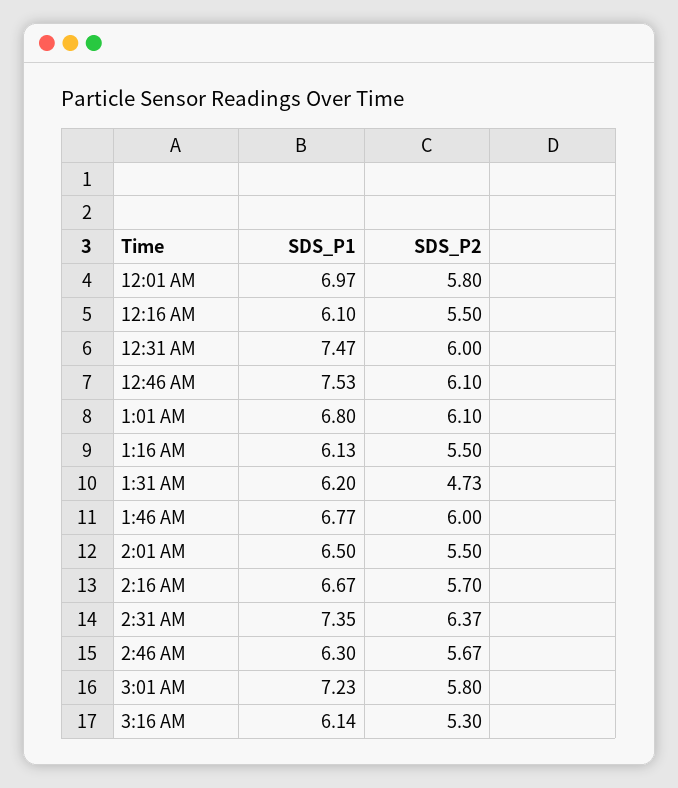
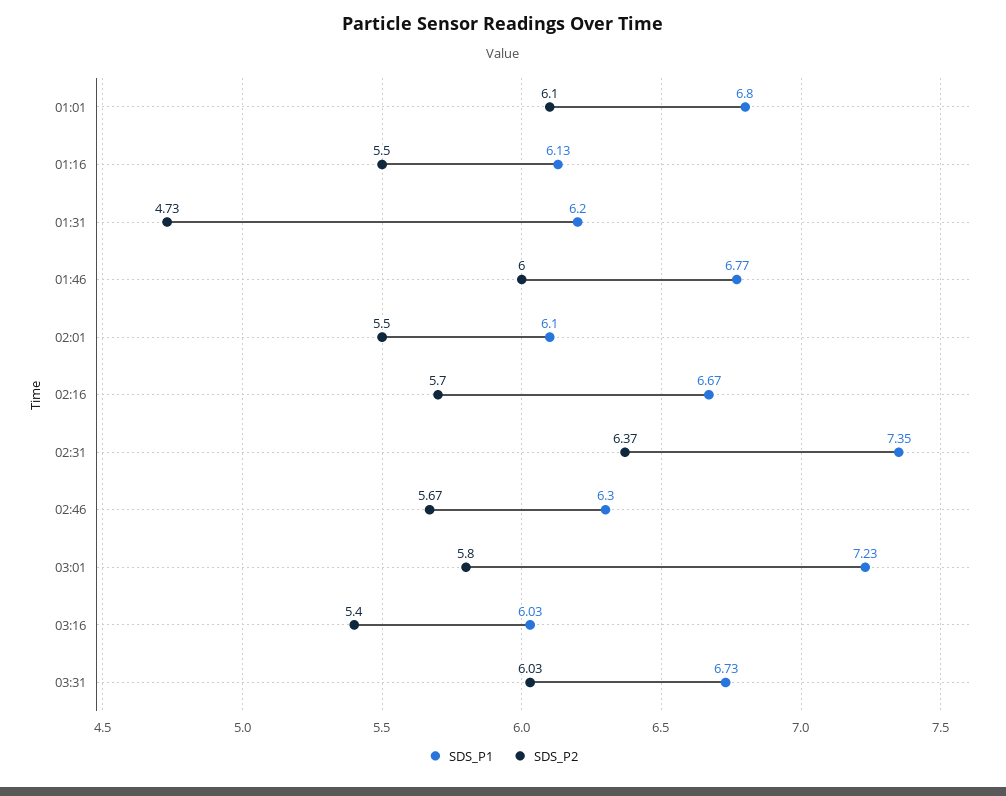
SDS_P1, 12:01 AM: 6.97 -> none
SDS_P2, 12:01 AM: 5.8 -> none
SDS_P1, 12:16 AM: 6.1 -> none
SDS_P2, 12:16 AM: 5.5 -> none
SDS_P1, 12:31 AM: 7.47 -> none
SDS_P2, 12:31 AM: 6 -> none
SDS_P1, 12:46 AM: 7.53 -> none
SDS_P2, 12:46 AM: 6.1 -> none
SDS_P1, 2:01 AM: 6.5 -> 6.1
SDS_P1, 3:16 AM: 6.14 -> 6.03
SDS_P2, 3:16 AM: 5.3 -> 5.4
SDS_P1, 03:31: none -> 6.73
SDS_P2, 03:31: none -> 6.03

